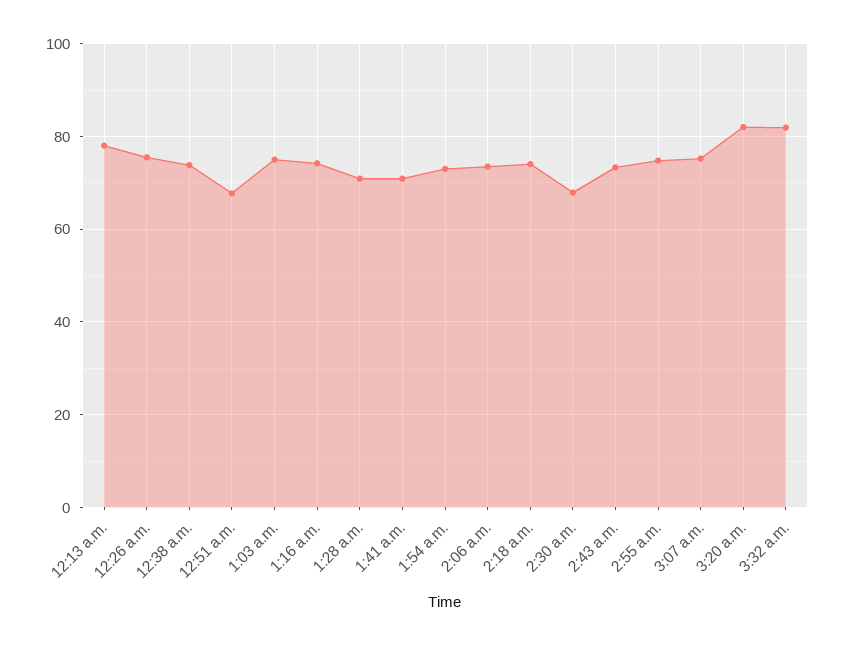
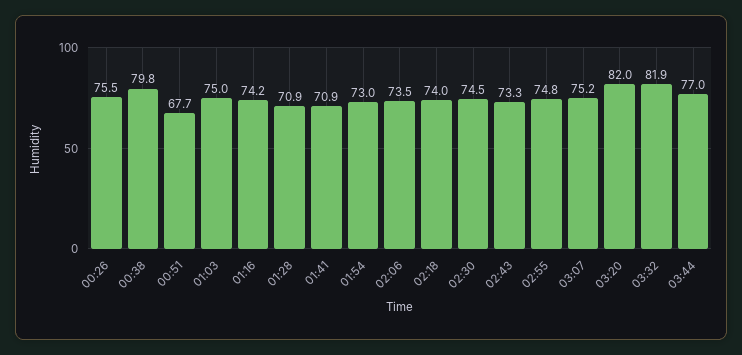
12:13 a.m.: 78 -> none
12:38 a.m.: 74 -> 79.8
2:30 a.m.: 68 -> 74.5
03:44: none -> 77

